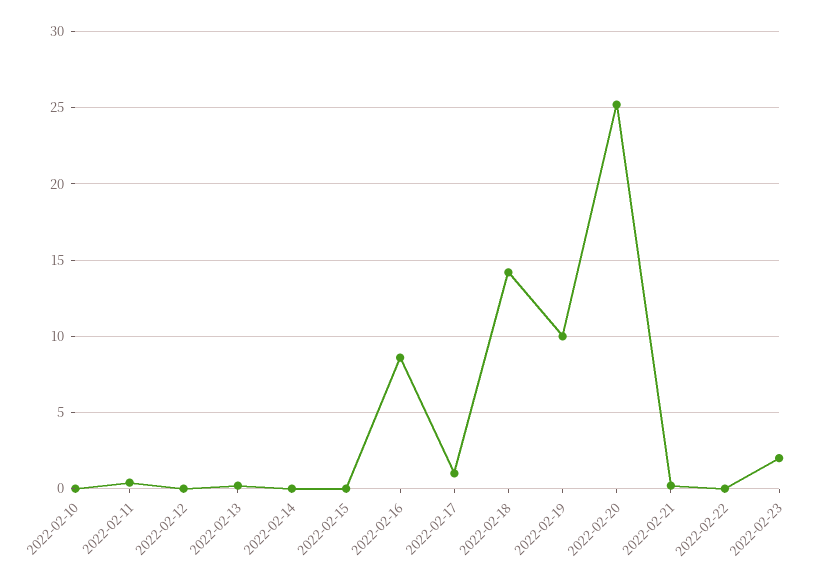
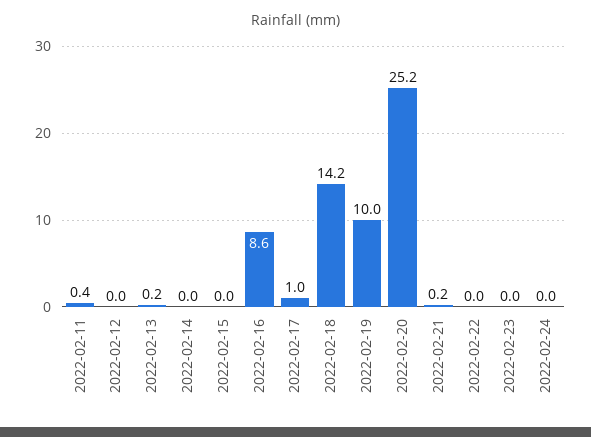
2022-02-10: 0 -> none
2022-02-23: 2 -> 0
2022-02-24: none -> 0

